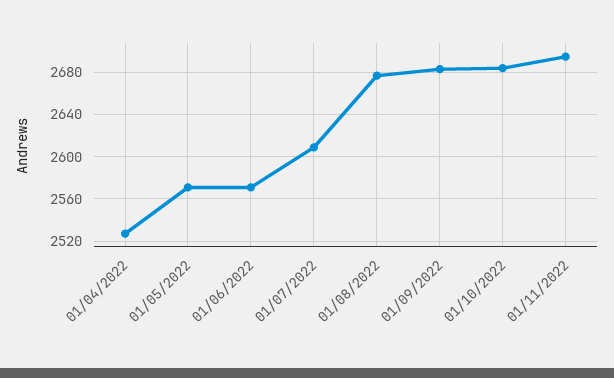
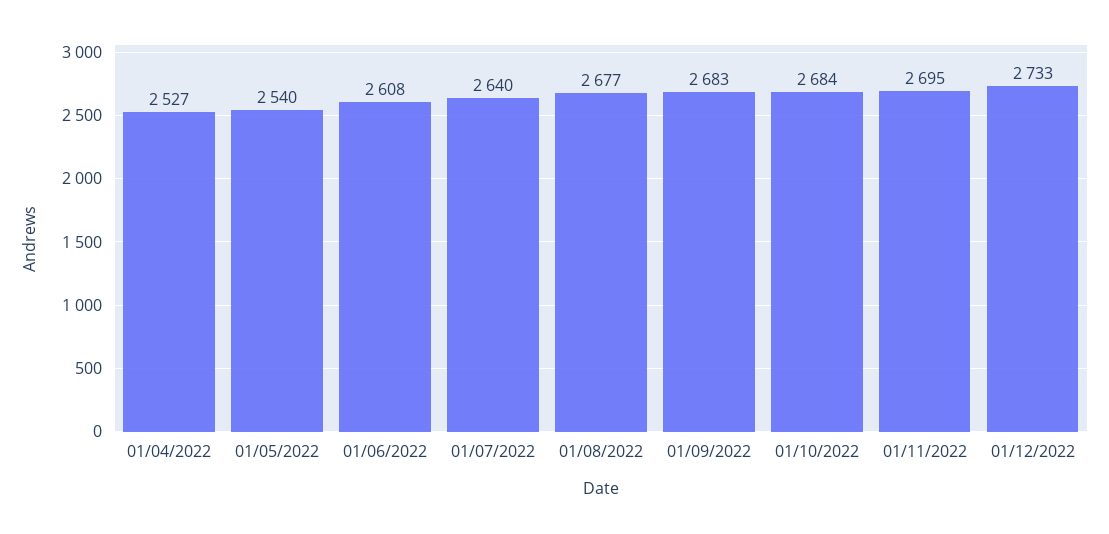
01/05/2022: 2570 -> 2540
01/06/2022: 2570 -> 2608
01/07/2022: 2610 -> 2640
01/12/2022: none -> 2733

